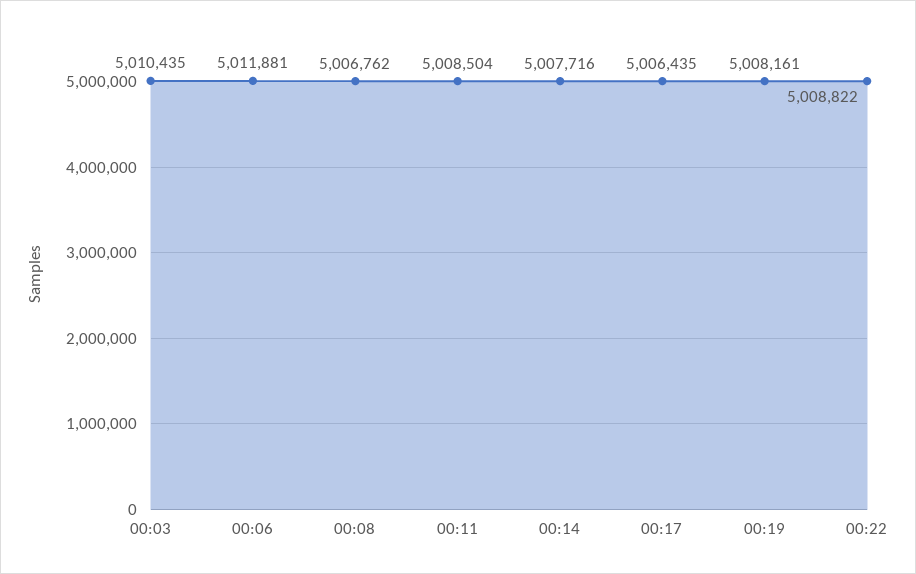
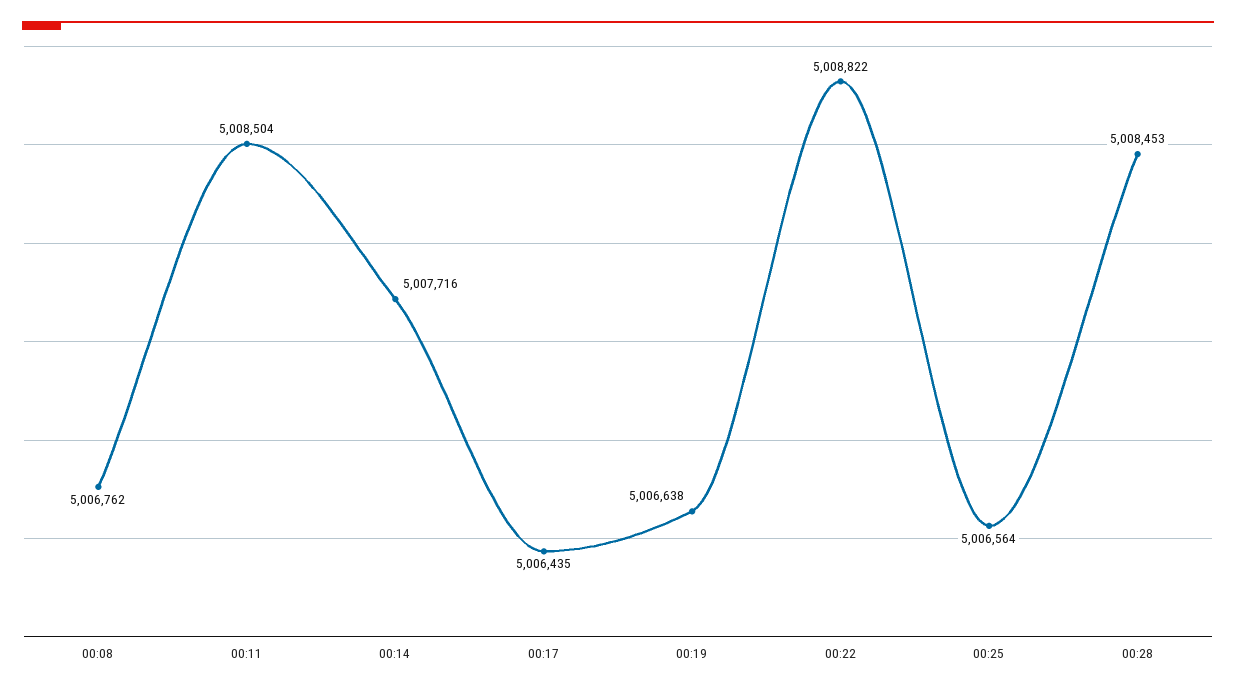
00:03: 5010435 -> none
00:06: 5011881 -> none
00:19: 5008161 -> 5006638
00:25: none -> 5006564
00:28: none -> 5008453

